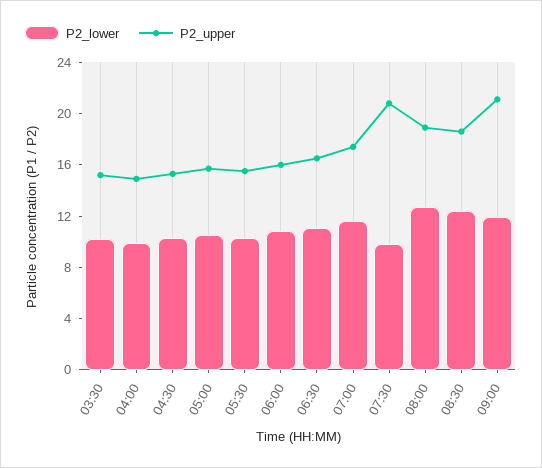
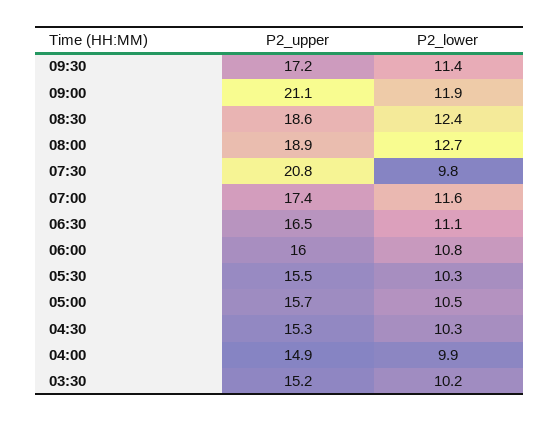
P2_upper, 09:30: none -> 17.2
P2_lower, 09:30: none -> 11.4

